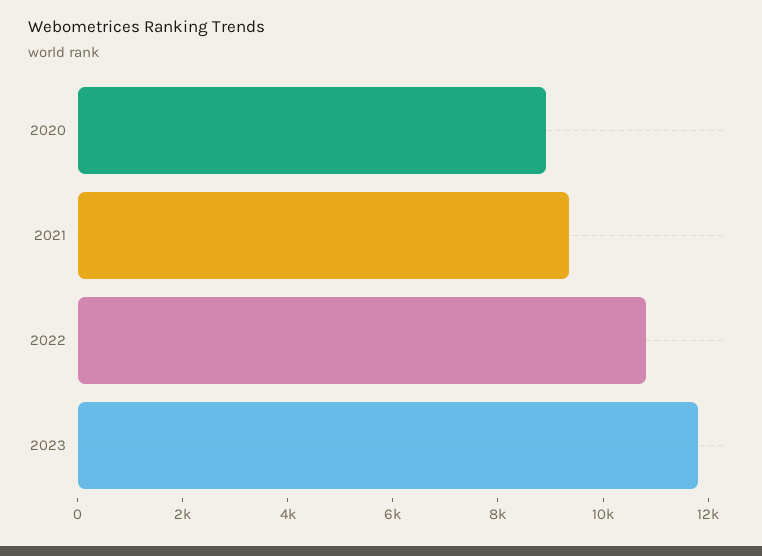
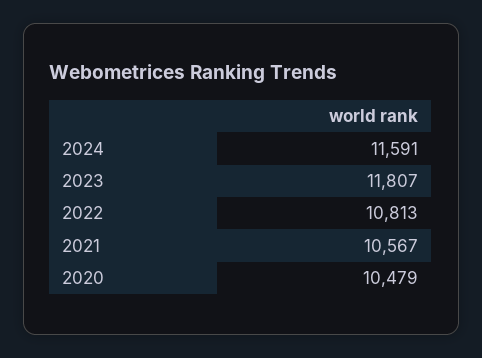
2020: 9000 -> 10479
2021: 9500 -> 10567
2024: none -> 11591

